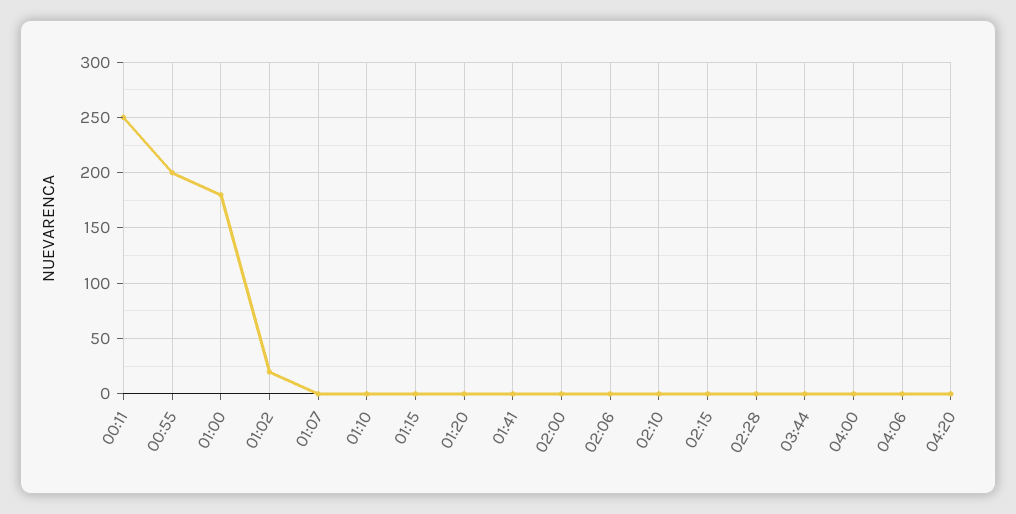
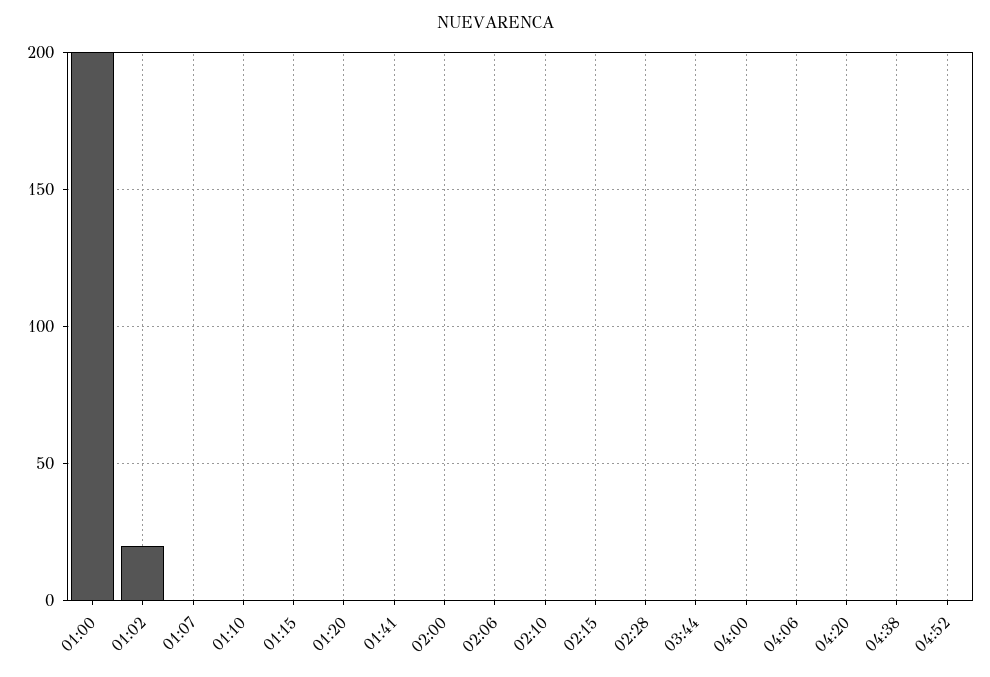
00:11: 250 -> none
00:55: 200 -> none
01:00: 180 -> 200
04:38: none -> 0
04:52: none -> 0

